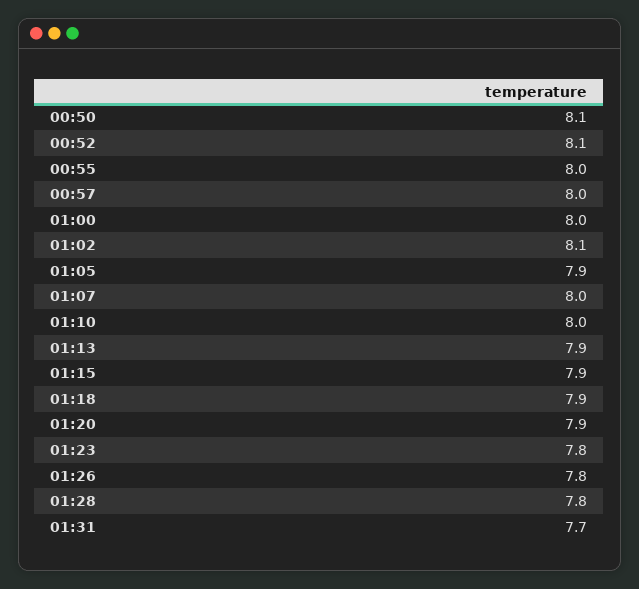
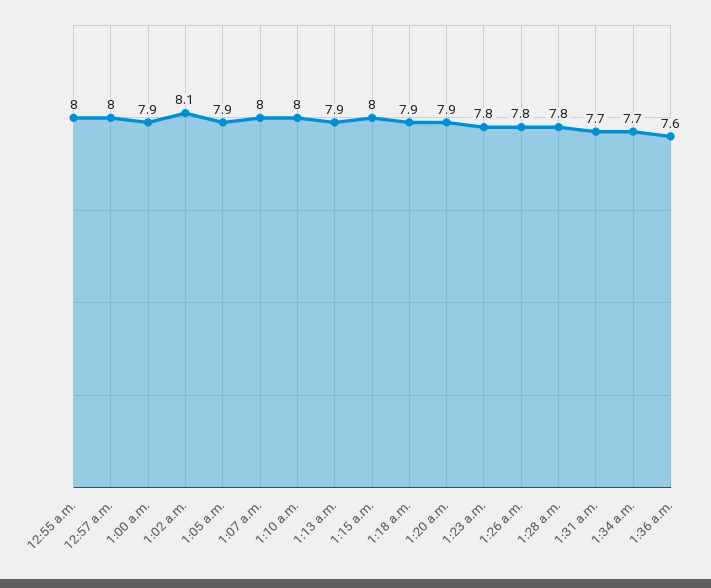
00:50: 8.1 -> none
00:52: 8.1 -> none
01:00: 8 -> 7.9
01:15: 7.9 -> 8
1:34 a.m.: none -> 7.7
1:36 a.m.: none -> 7.6

